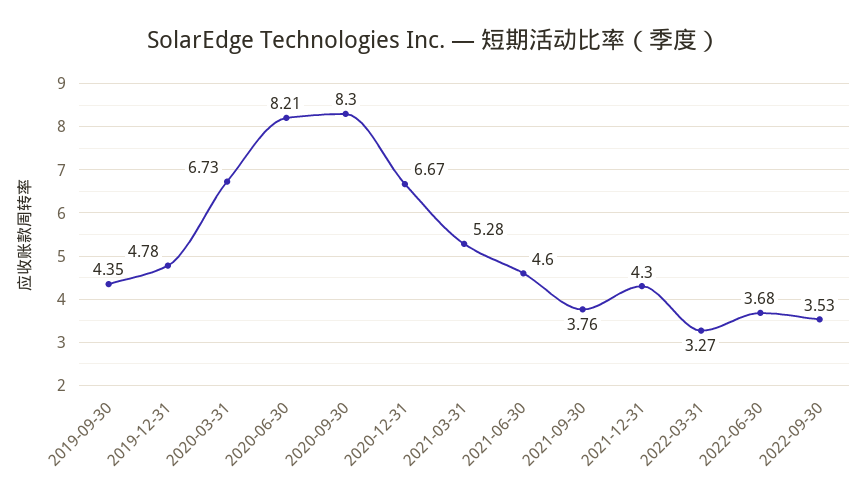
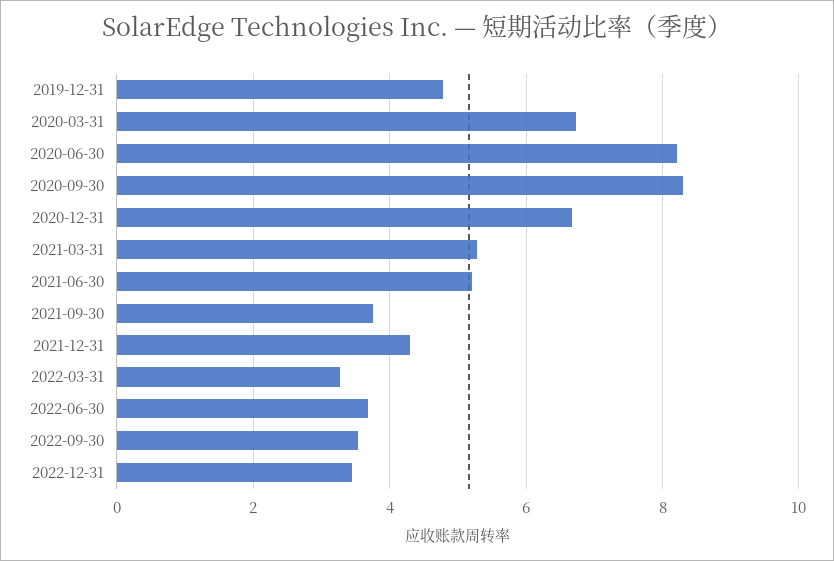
2019-09-30: 4.35 -> none
2021-06-30: 4.6 -> 5.2
2022-12-31: none -> 3.4

